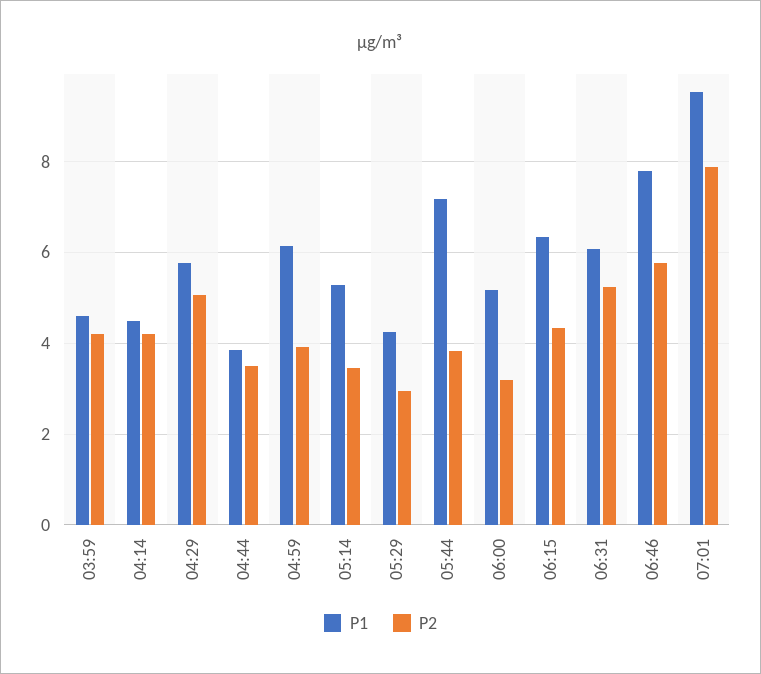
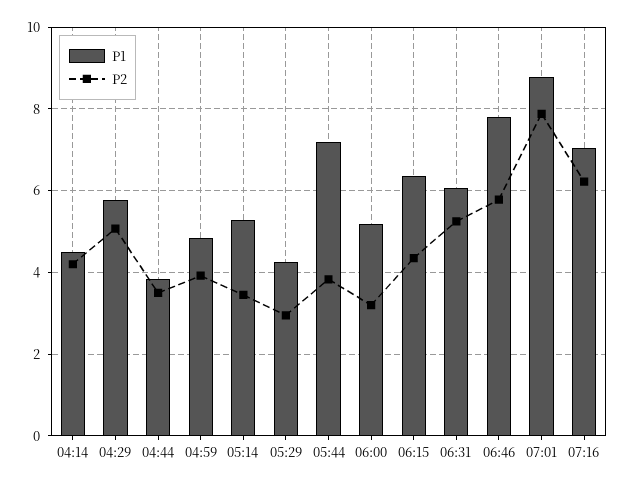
P1, 03:59: 4.6 -> none
P2, 03:59: 4.2 -> none
P1, 04:59: 6.2 -> 4.8
P1, 07:01: 9.6 -> 8.8
P1, 07:16: none -> 7
P2, 07:16: none -> 6.2

